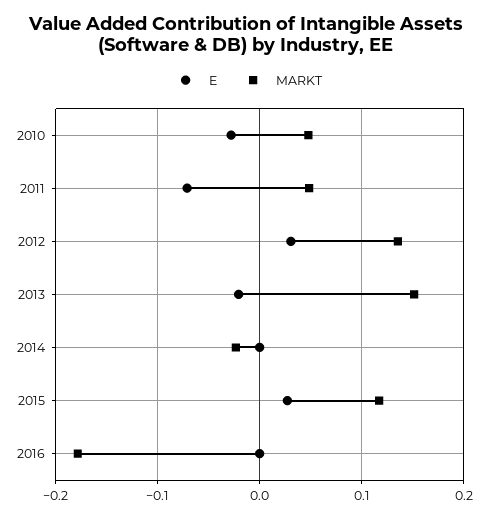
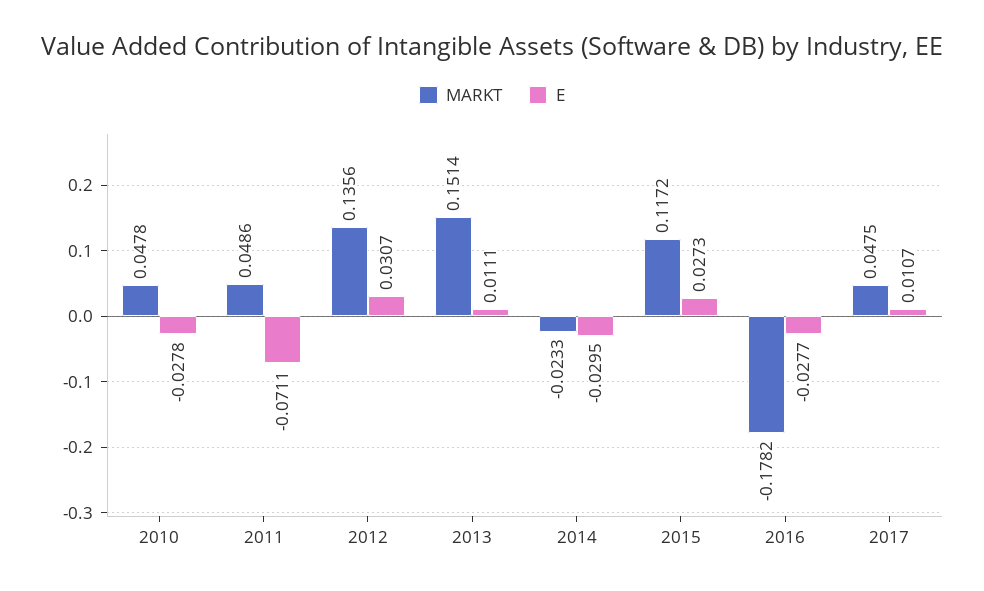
E, 2013: -0.02 -> 0.0111
E, 2014: 0 -> -0.0295
E, 2016: 0 -> -0.0277
MARKT, 2017: none -> 0.0475
E, 2017: none -> 0.0107

